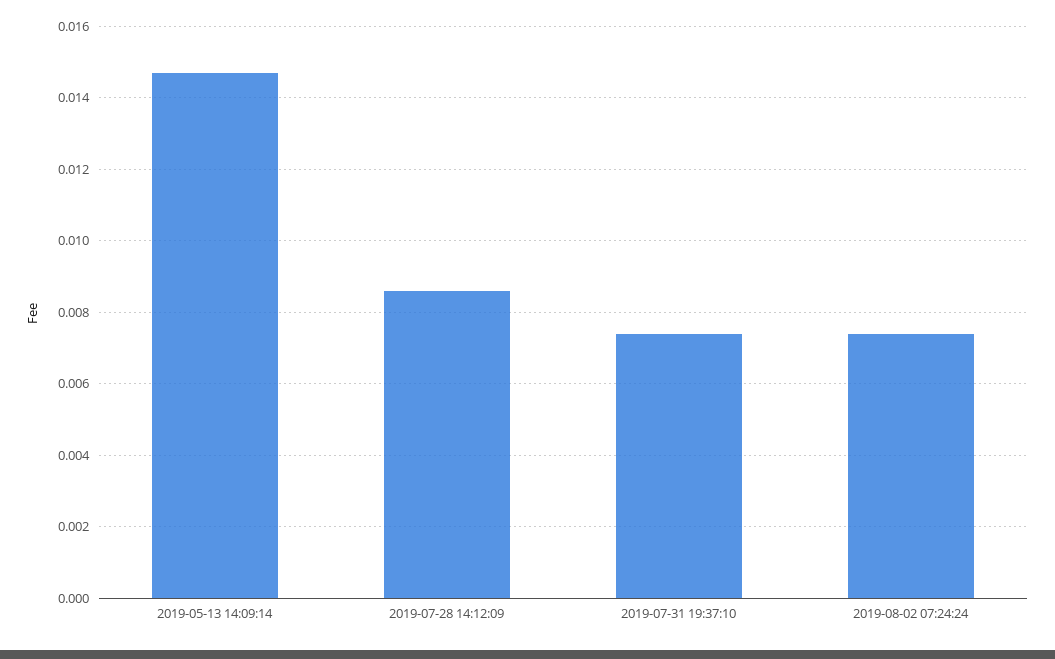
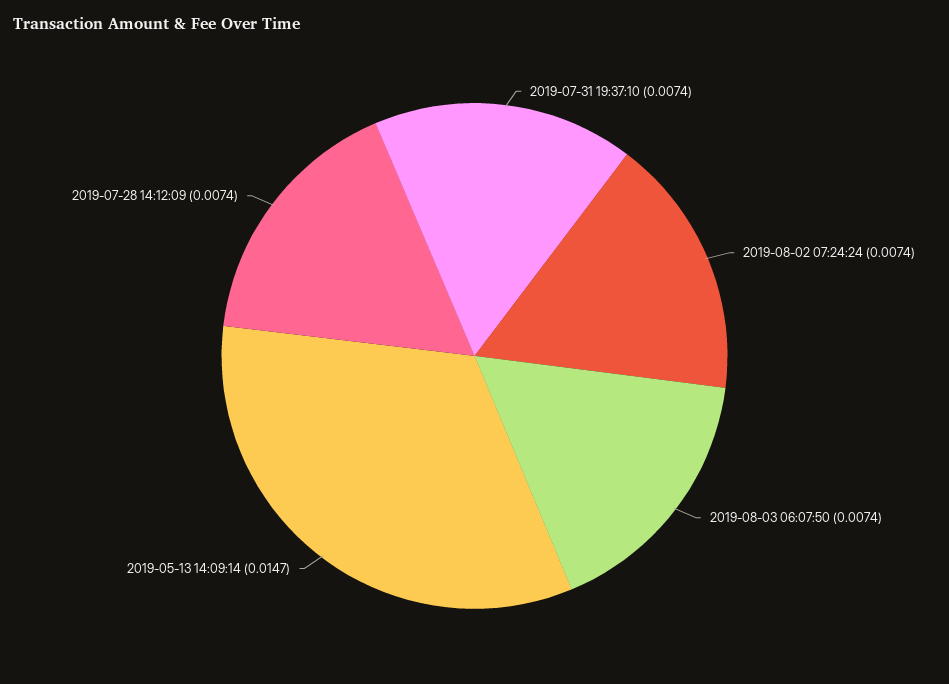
2019-07-28 14:12:09: 0.0085 -> 0.0074
2019-08-03 06:07:50: none -> 0.0074

